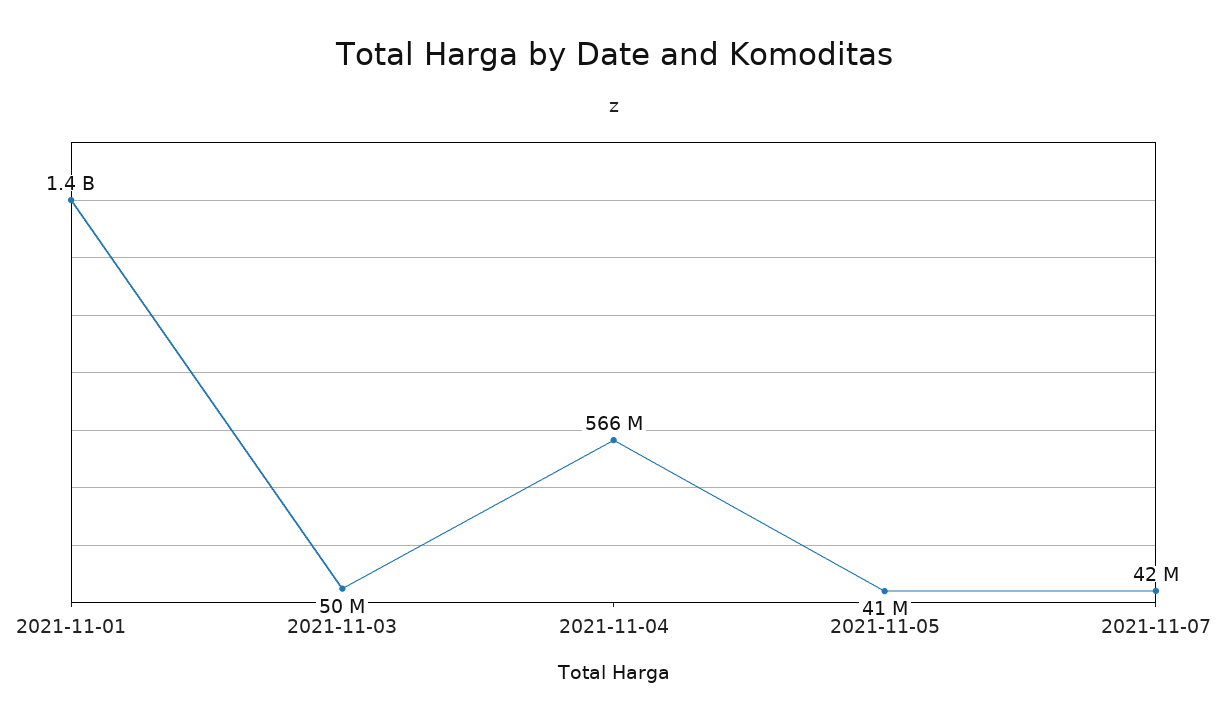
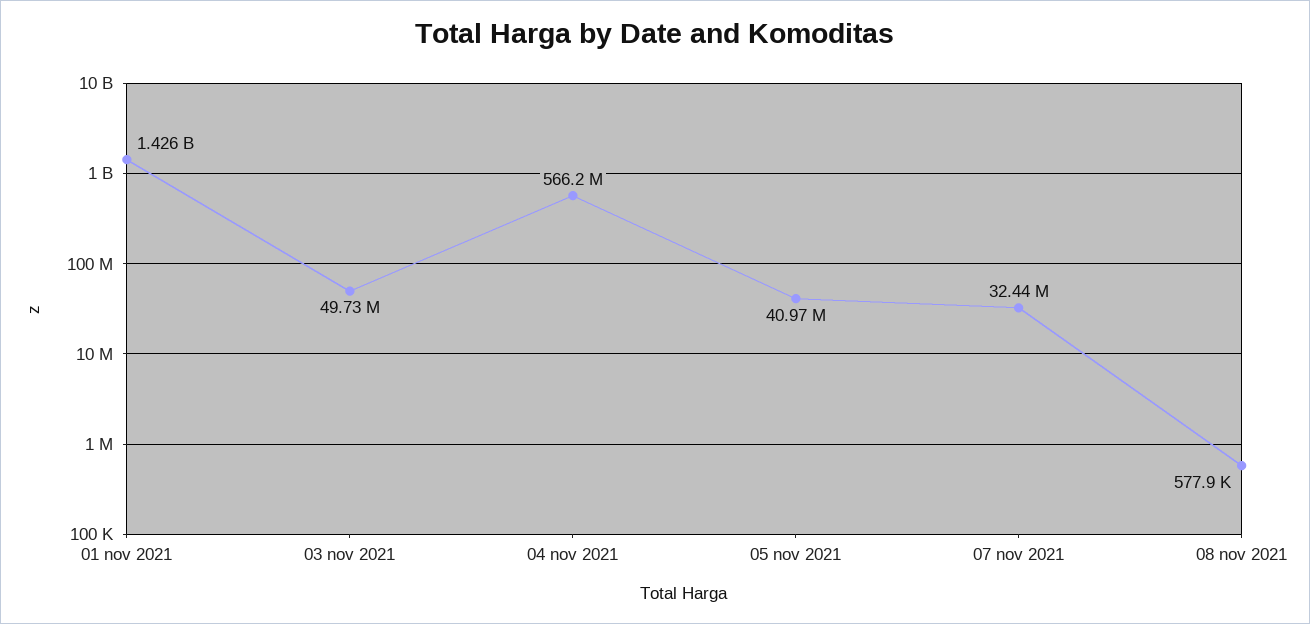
2021-11-07: 42000000 -> 32440000
08 nov 2021: none -> 577900

